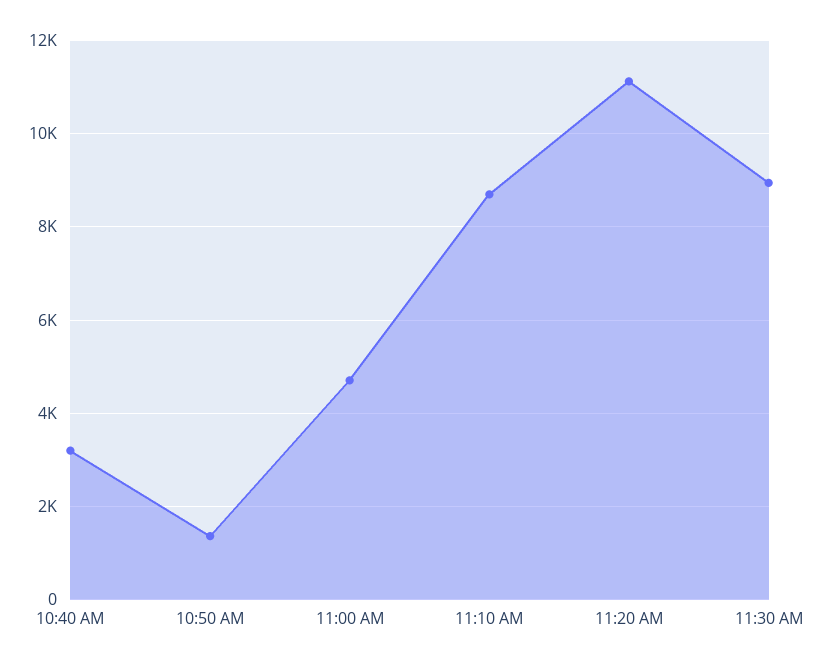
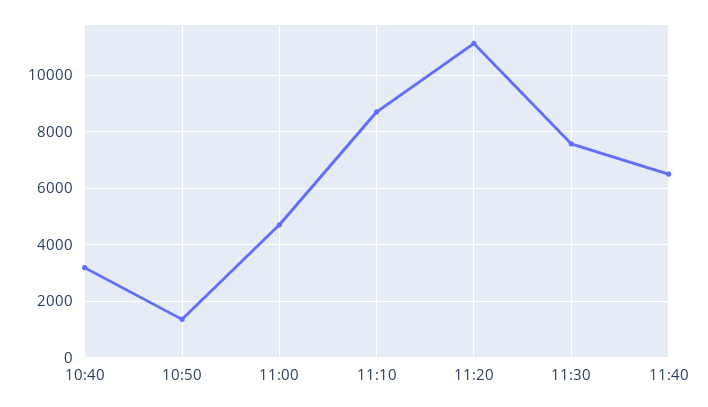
11:30 AM: 9000 -> 7500
11:40: none -> 6500

